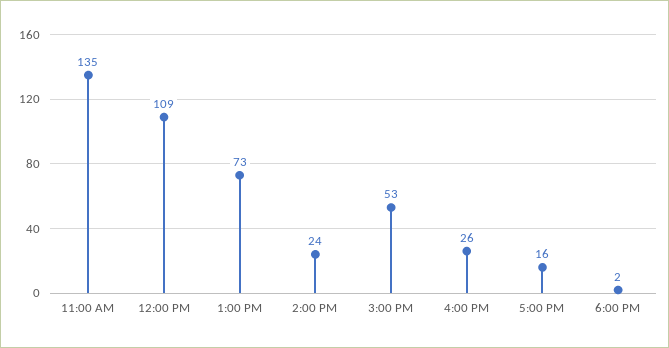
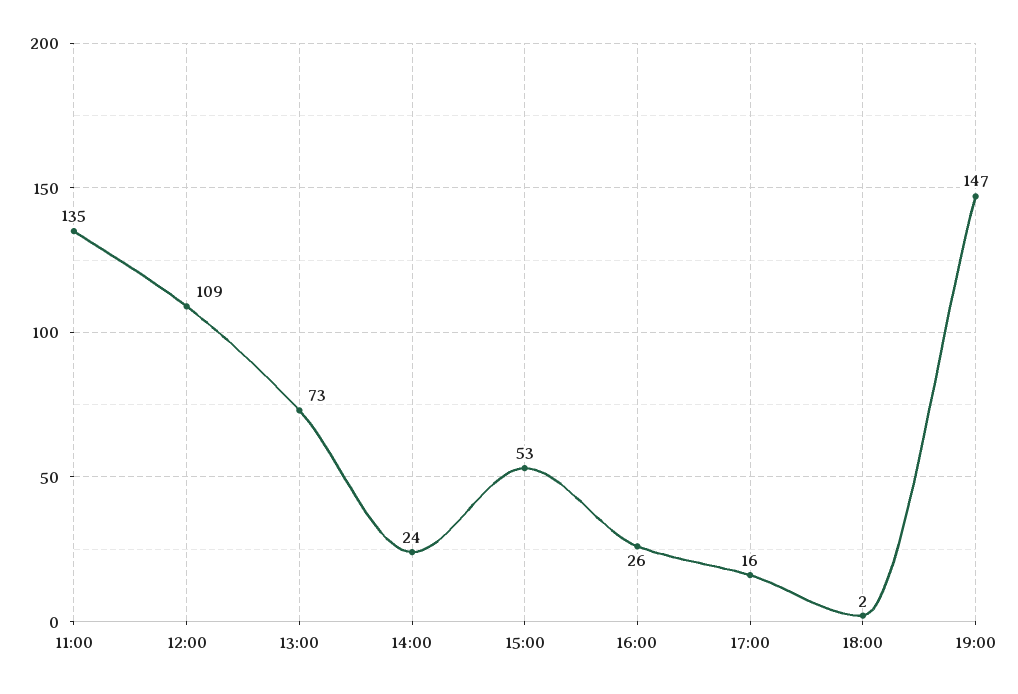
19:00: none -> 147

